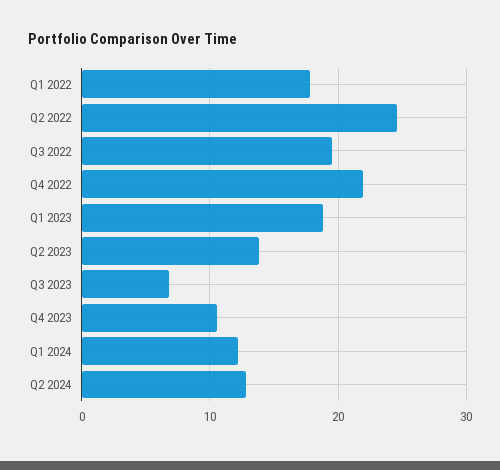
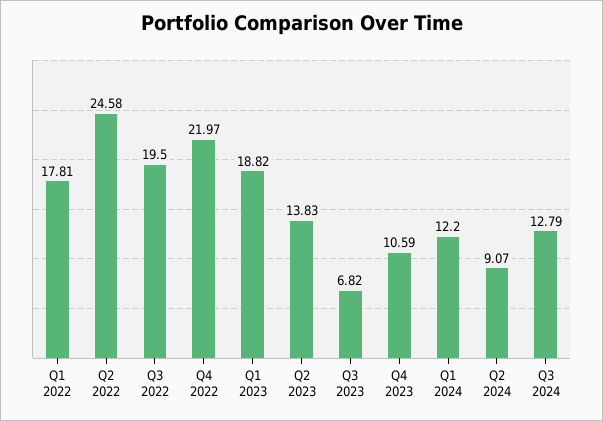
Q2 2024: 13 -> 9.07
Q3 2024: none -> 12.79

